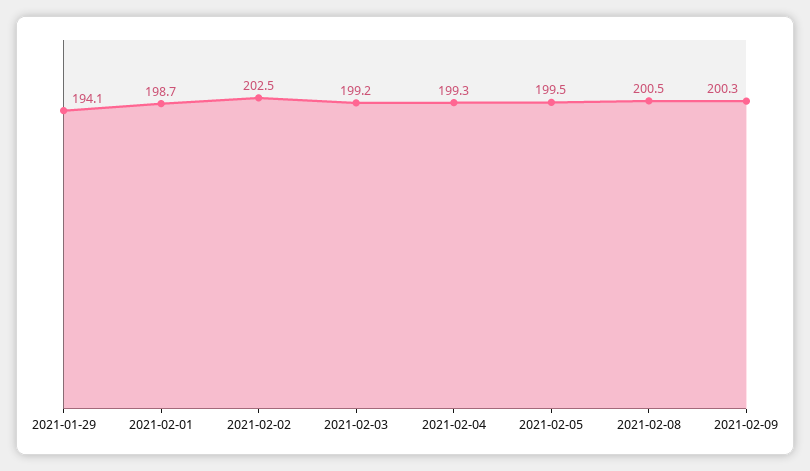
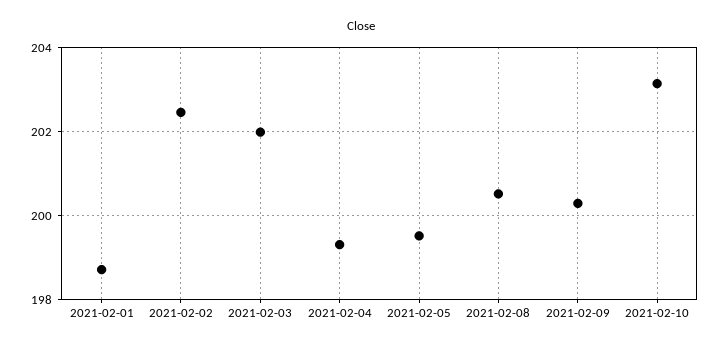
2021-01-29: 194.1 -> none
2021-02-03: 199.2 -> 202
2021-02-10: none -> 203.2

